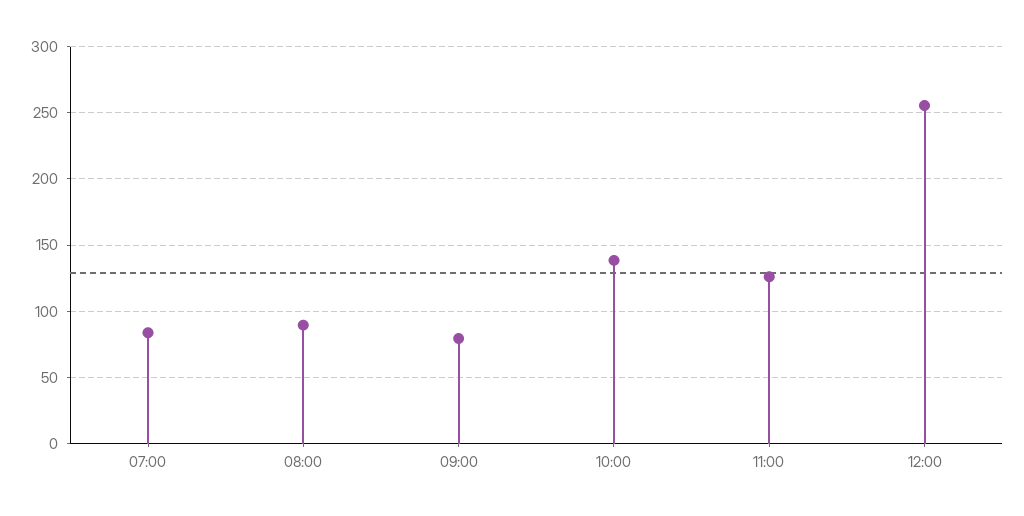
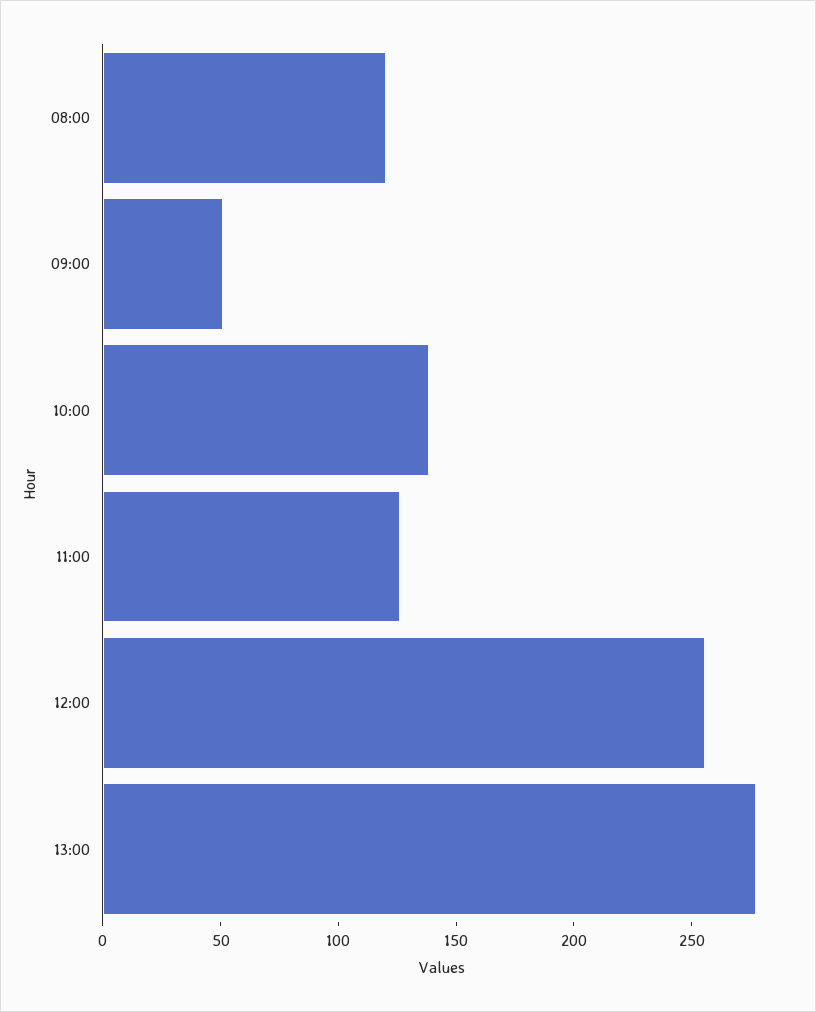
07:00: 85 -> none
08:00: 90 -> 120
09:00: 80 -> 50
13:00: none -> 280

